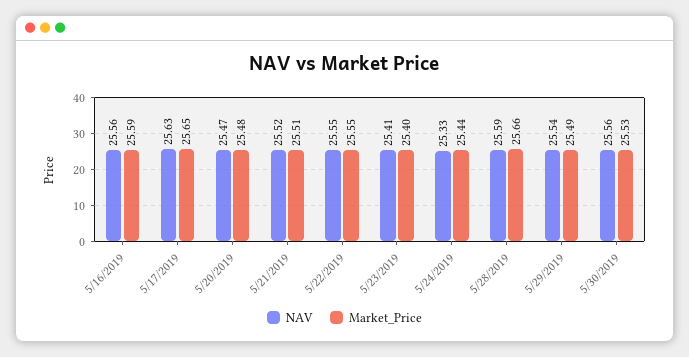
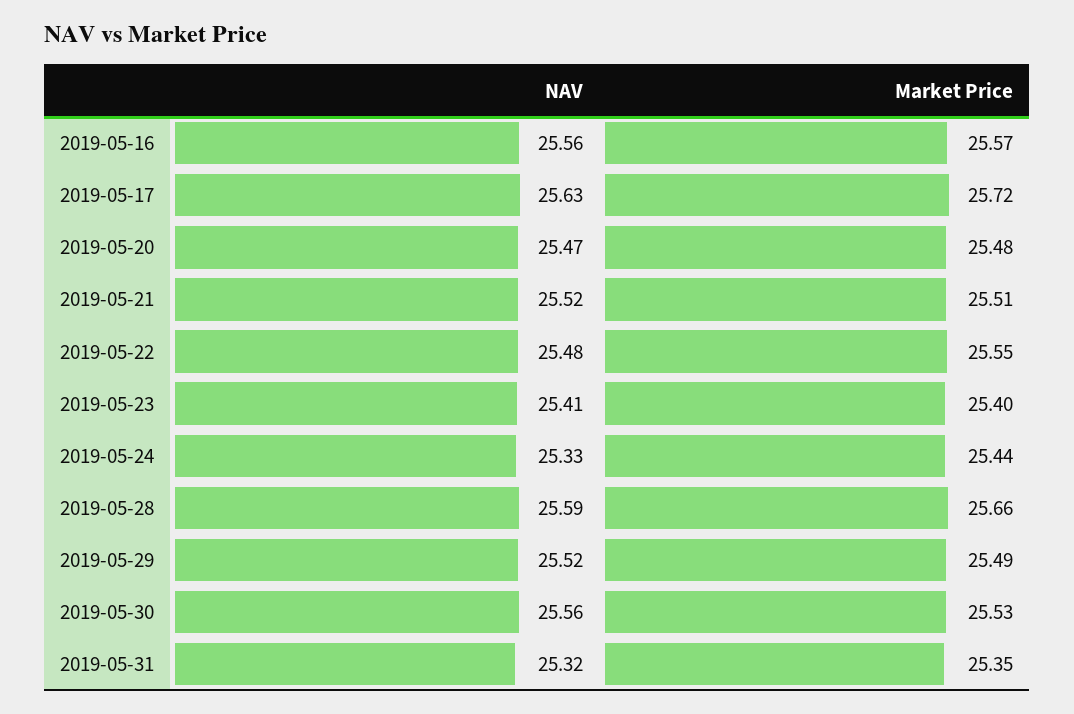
Market_Price, 5/16/2019: 25.59 -> 25.57
Market_Price, 5/17/2019: 25.65 -> 25.72
NAV, 5/22/2019: 25.55 -> 25.48
NAV, 5/29/2019: 25.54 -> 25.52
NAV, 2019-05-31: none -> 25.32
Market_Price, 2019-05-31: none -> 25.35

